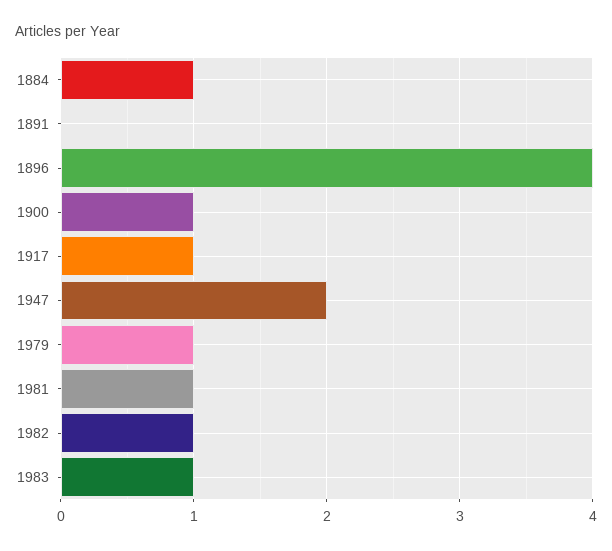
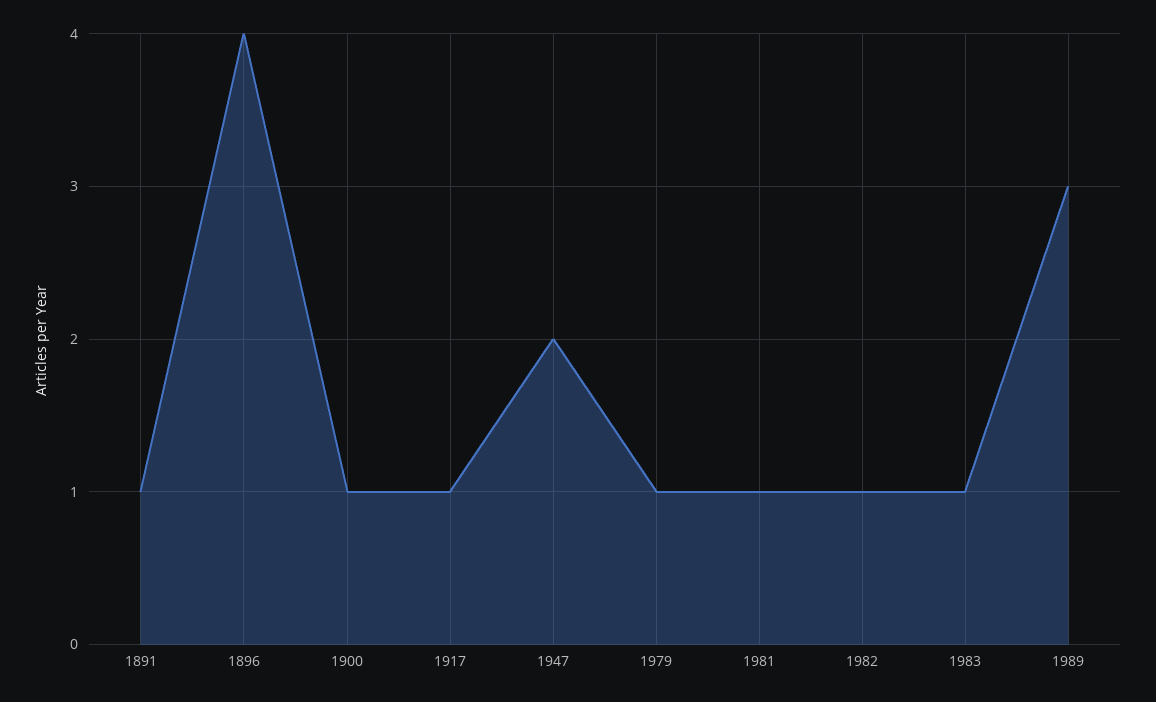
1884: 1 -> none
1891: 0 -> 1
1989: none -> 3

